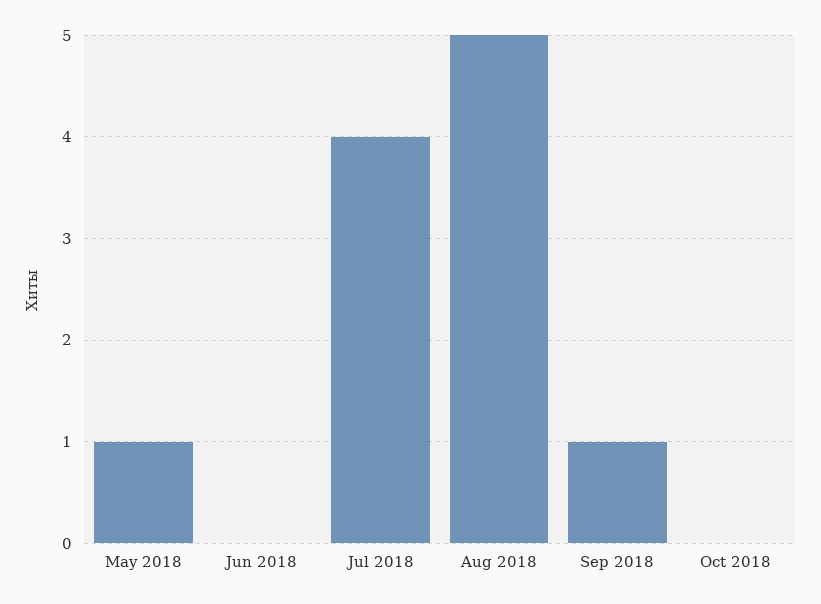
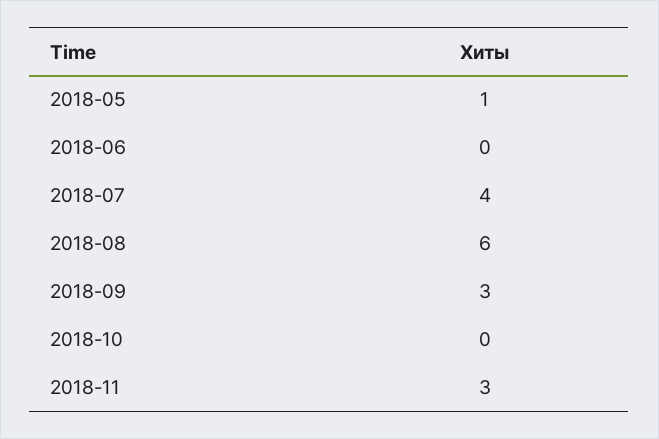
Aug 2018: 5 -> 6
Sep 2018: 1 -> 3
2018-11: none -> 3

